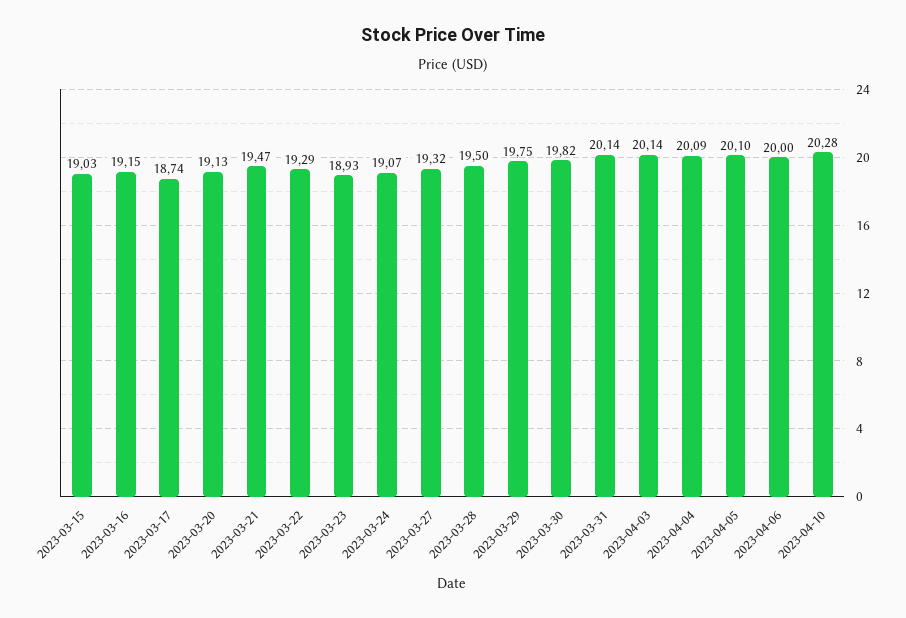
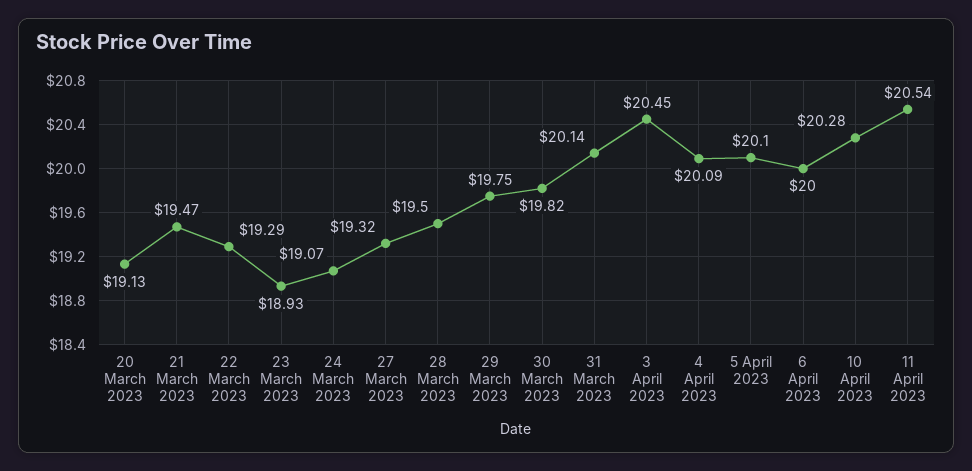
2023-03-15: 19.03 -> none
2023-03-16: 19.15 -> none
2023-03-17: 18.74 -> none
2023-04-03: 20.14 -> 20.45
11 April 2023: none -> 20.54

